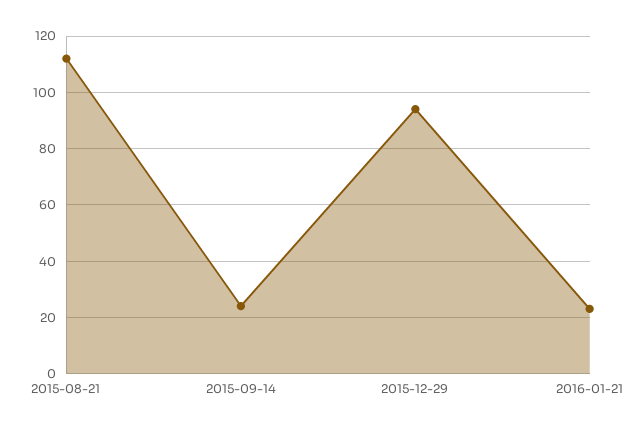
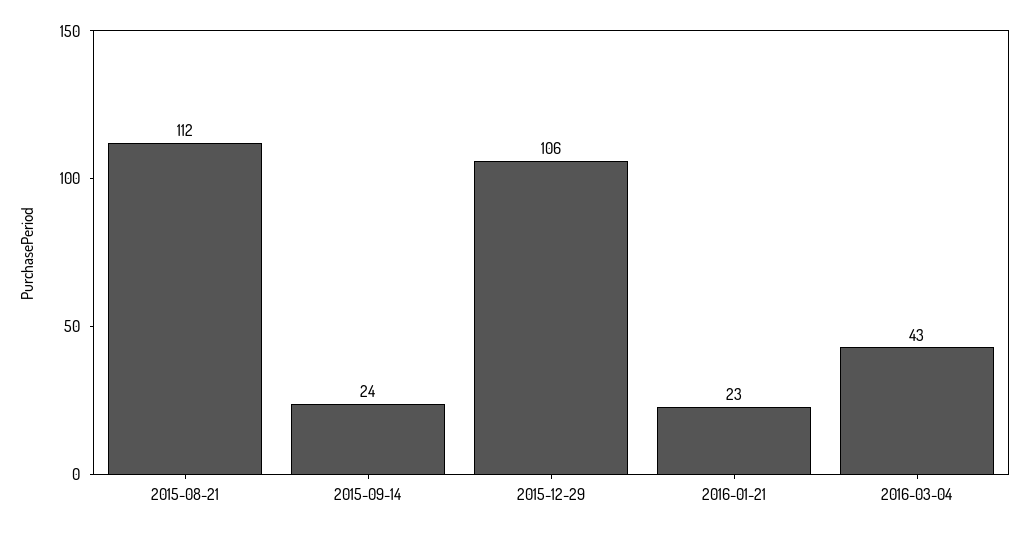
2015-12-29: 95 -> 106
2016-03-04: none -> 43

